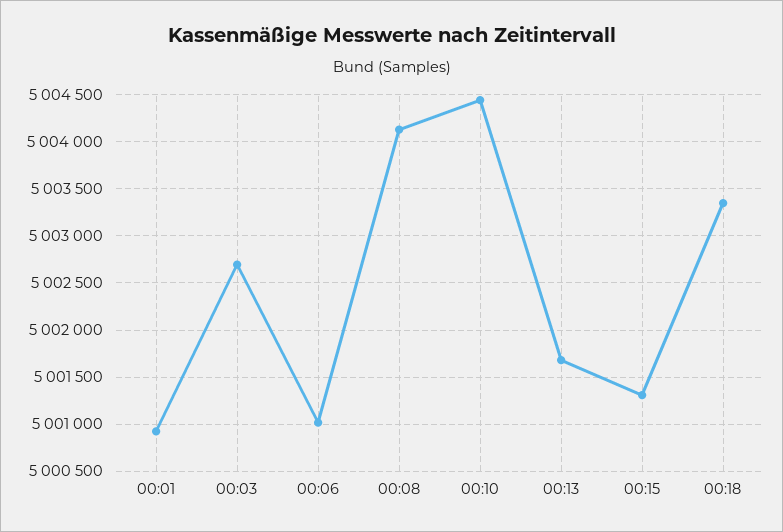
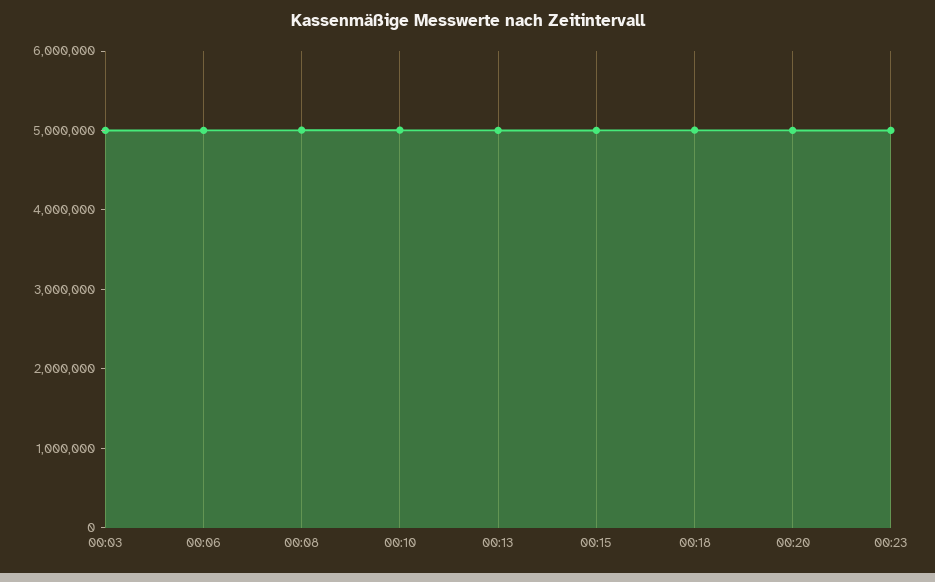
00:01: 5000900 -> none
00:20: none -> 5000000
00:23: none -> 5000000

